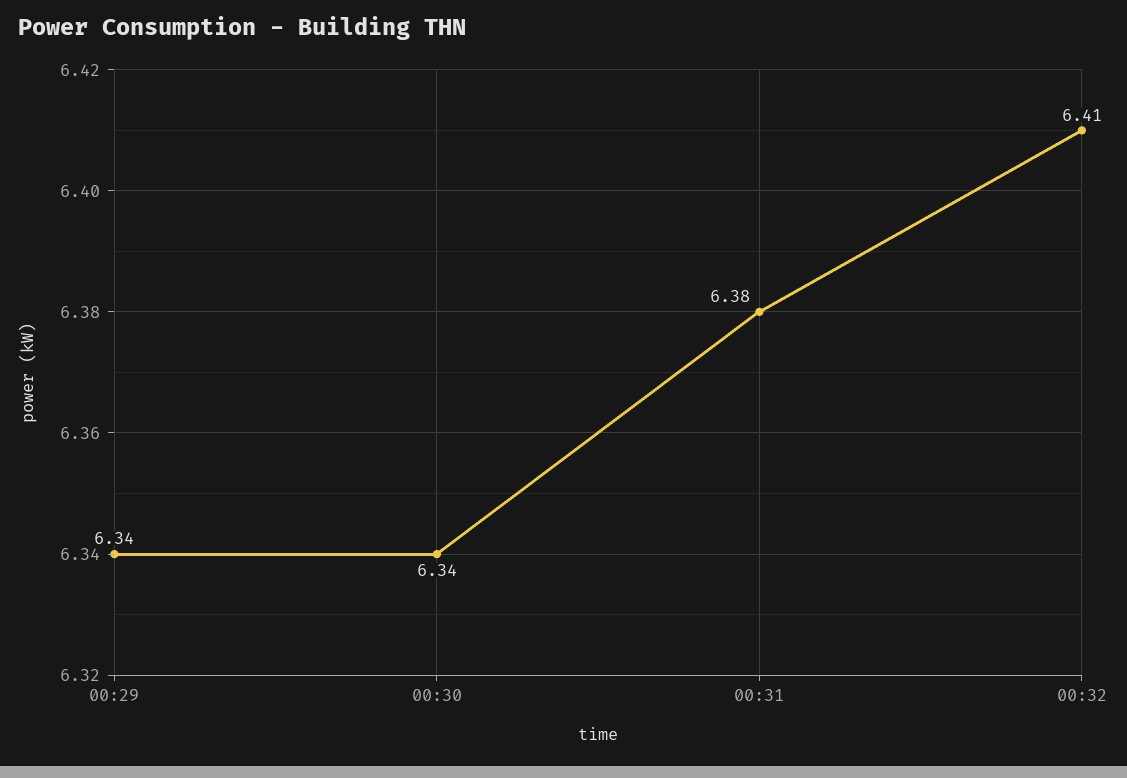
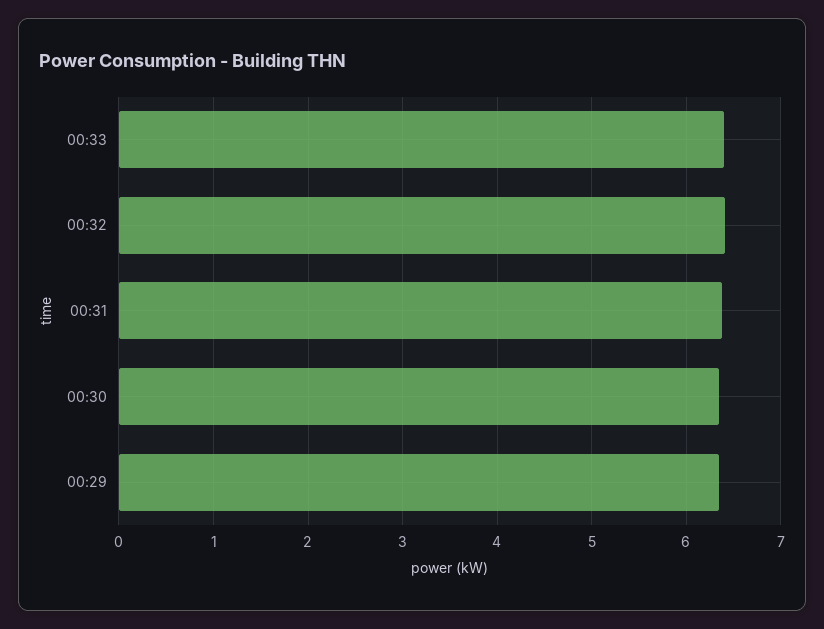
00:33: none -> 6.4

